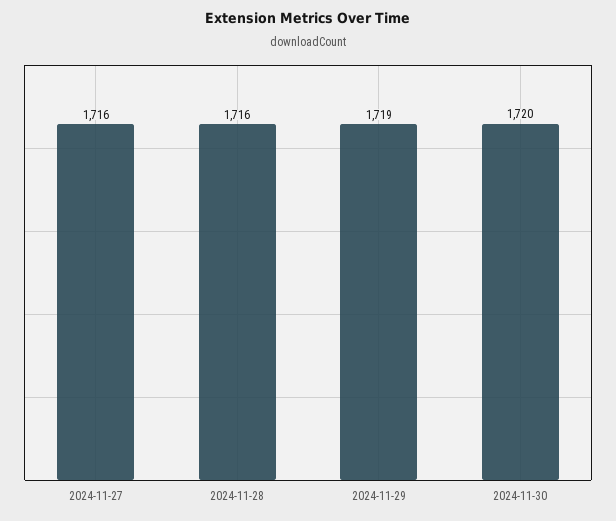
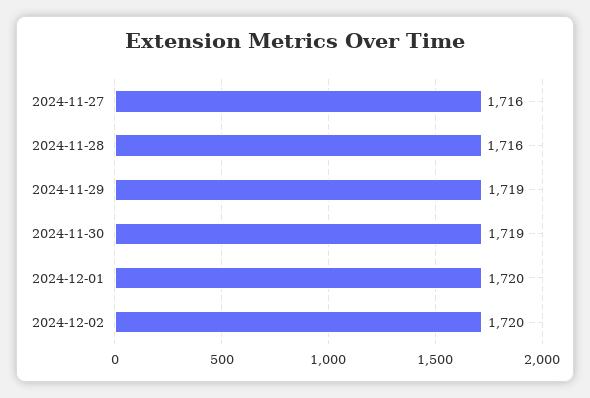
2024-11-30: 1720 -> 1719
2024-12-01: none -> 1720
2024-12-02: none -> 1720

